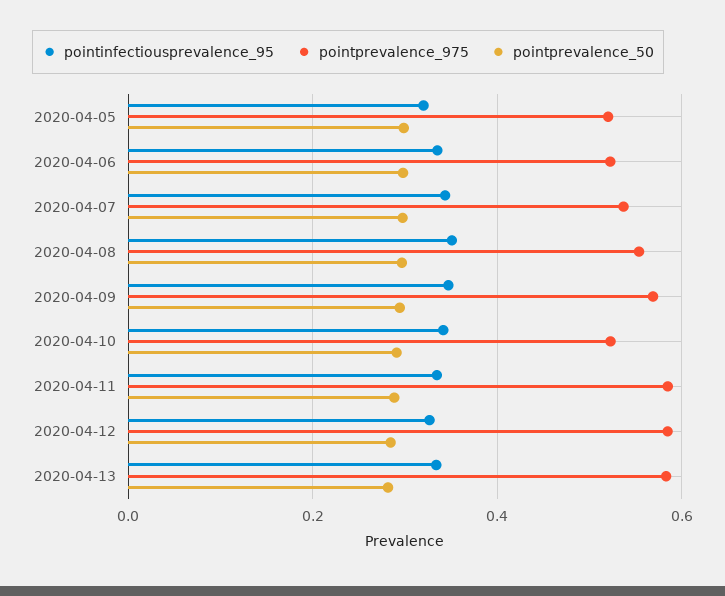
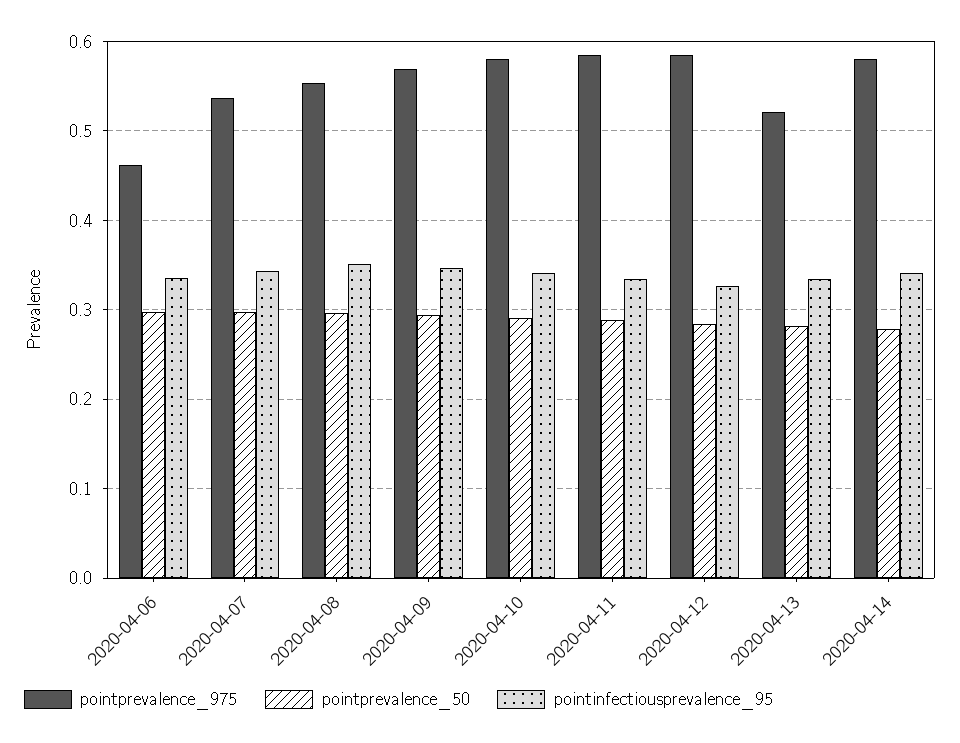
pointinfectiousprevalence_95, 2020-04-05: 0.32 -> none
pointprevalence_975, 2020-04-05: 0.52 -> none
pointprevalence_50, 2020-04-05: 0.3 -> none
pointprevalence_975, 2020-04-06: 0.52 -> 0.46
pointprevalence_975, 2020-04-10: 0.52 -> 0.58
pointprevalence_975, 2020-04-13: 0.58 -> 0.52
pointprevalence_975, 2020-04-14: none -> 0.58
pointprevalence_50, 2020-04-14: none -> 0.28
pointinfectiousprevalence_95, 2020-04-14: none -> 0.34

